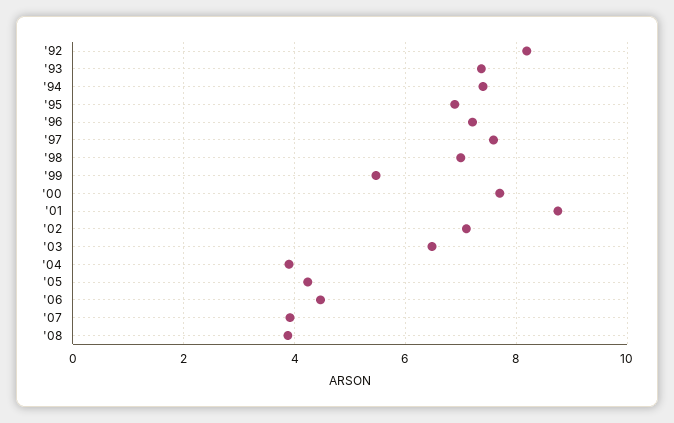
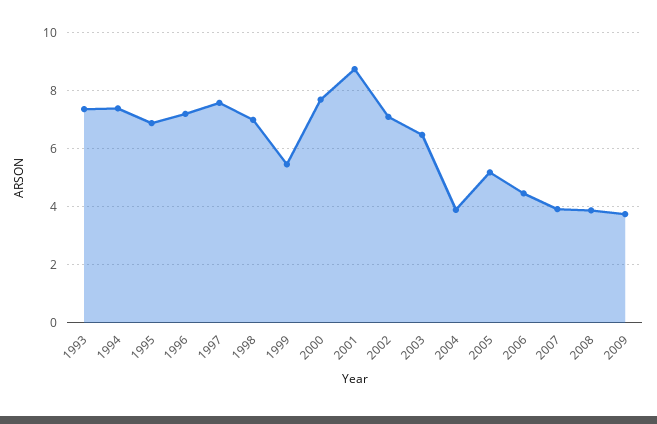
'92: 8.2 -> none
'05: 4.2 -> 5.25
2009: none -> 3.75

